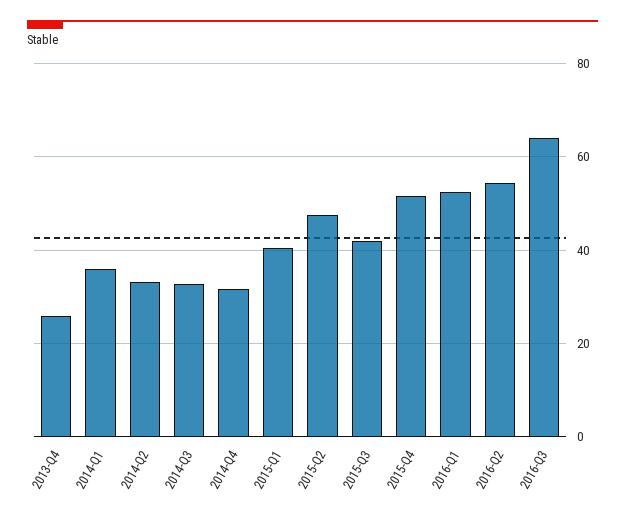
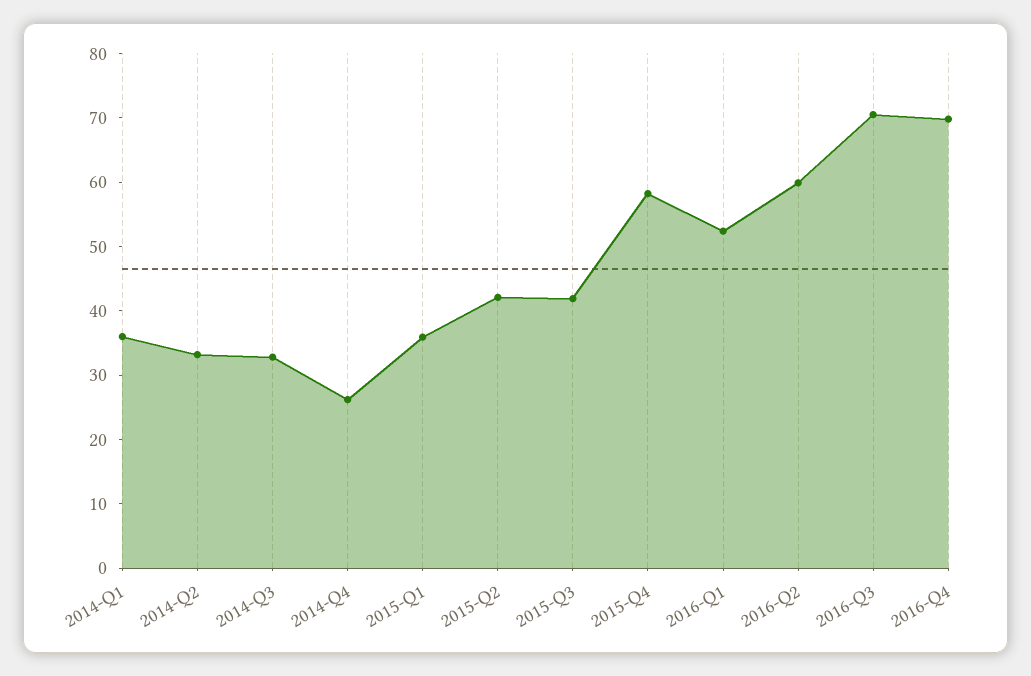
2013-Q4: 26 -> none
2014-Q4: 32 -> 26
2015-Q1: 40 -> 36
2015-Q2: 48 -> 42
2015-Q4: 52 -> 58
2016-Q2: 54 -> 60
2016-Q3: 64 -> 70
2016-Q4: none -> 70

